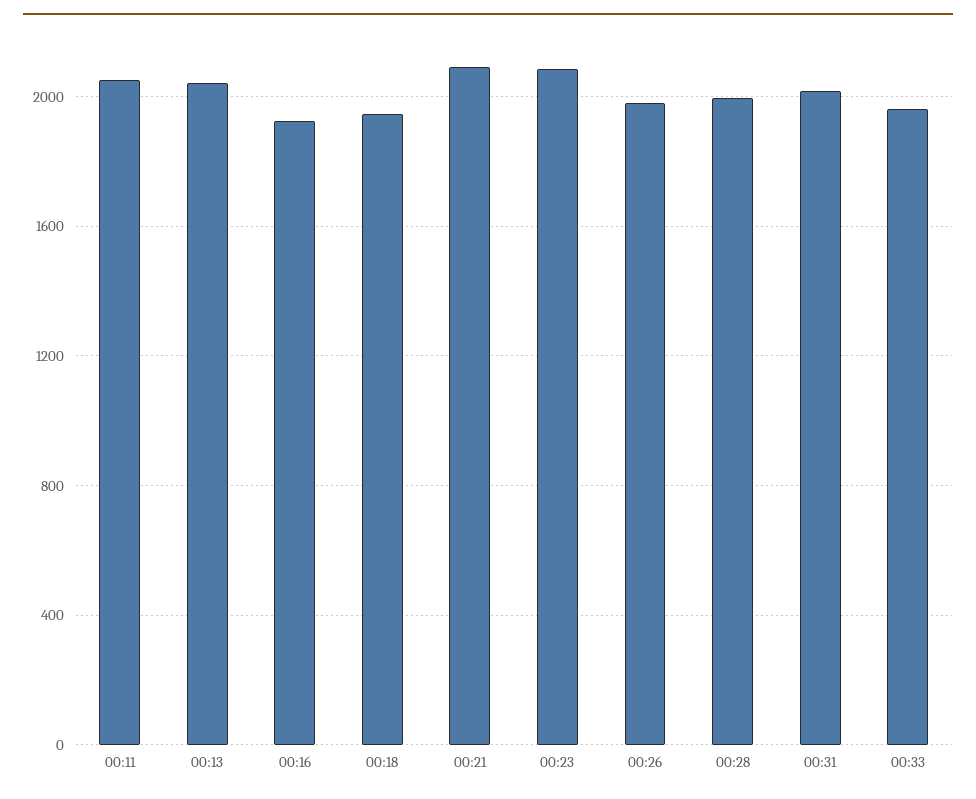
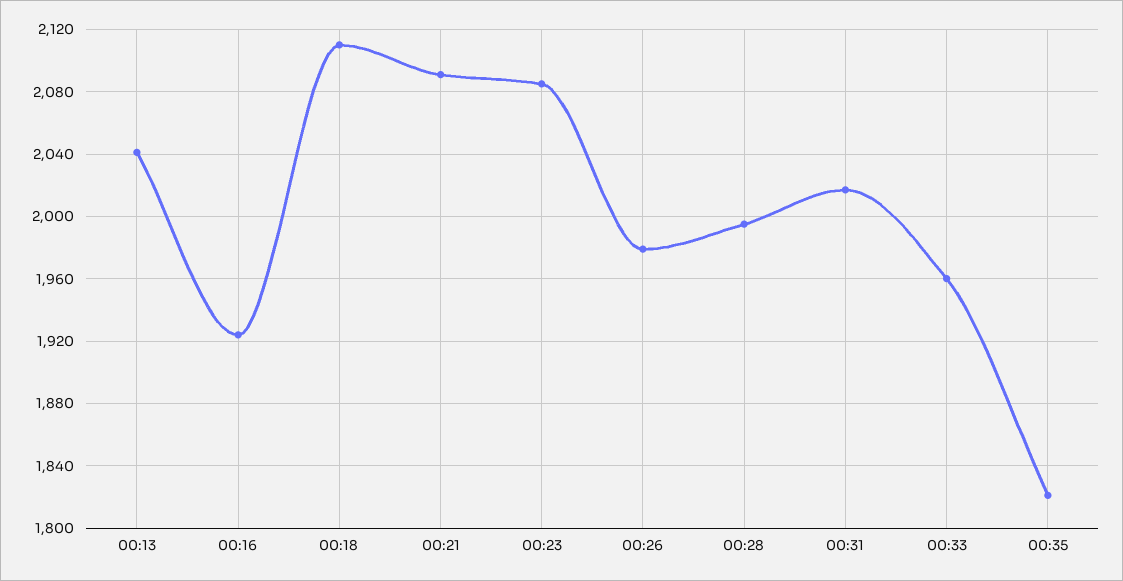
00:11: 2050 -> none
00:18: 1950 -> 2110
00:35: none -> 1820

